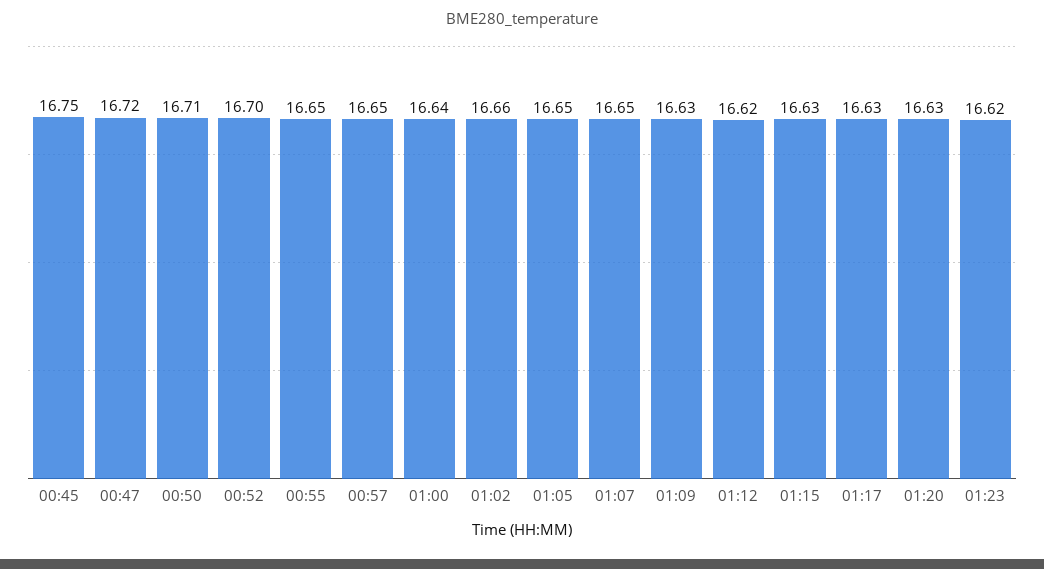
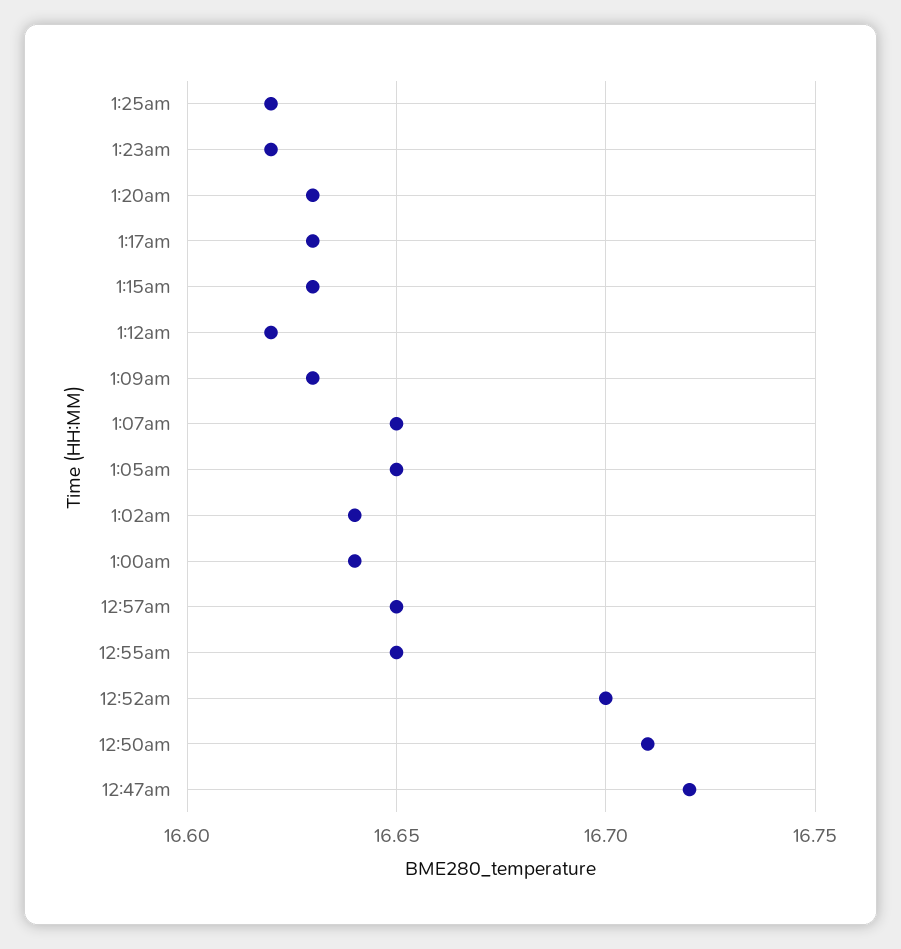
00:45: 16.75 -> none
01:02: 16.66 -> 16.64
1:25am: none -> 16.62

